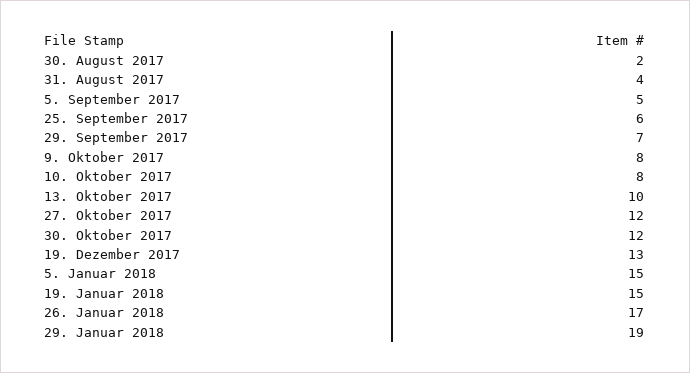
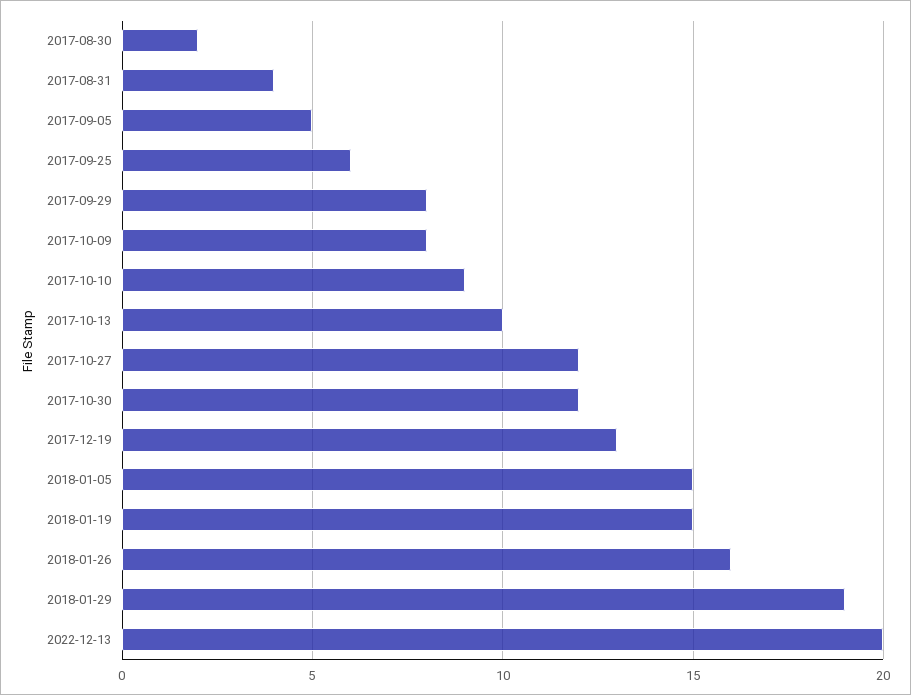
29. September 2017: 7 -> 8
10. Oktober 2017: 8 -> 9
26. Januar 2018: 17 -> 16
2022-12-13: none -> 20

